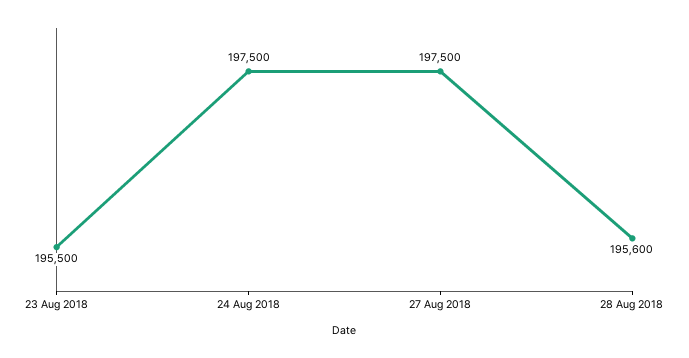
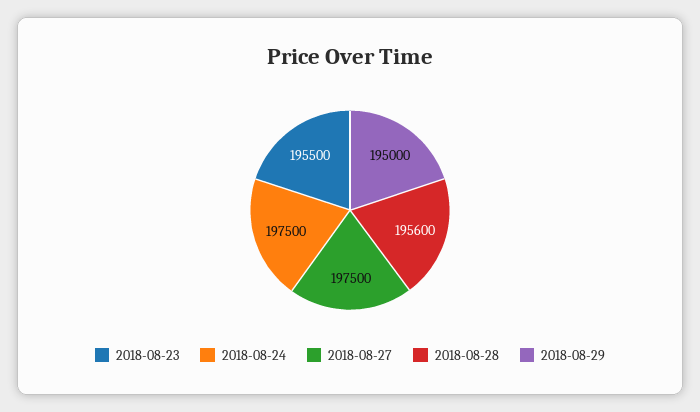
2018-08-29: none -> 195000

